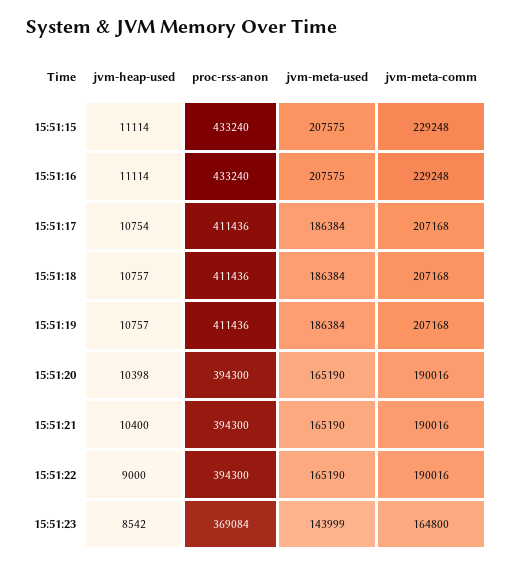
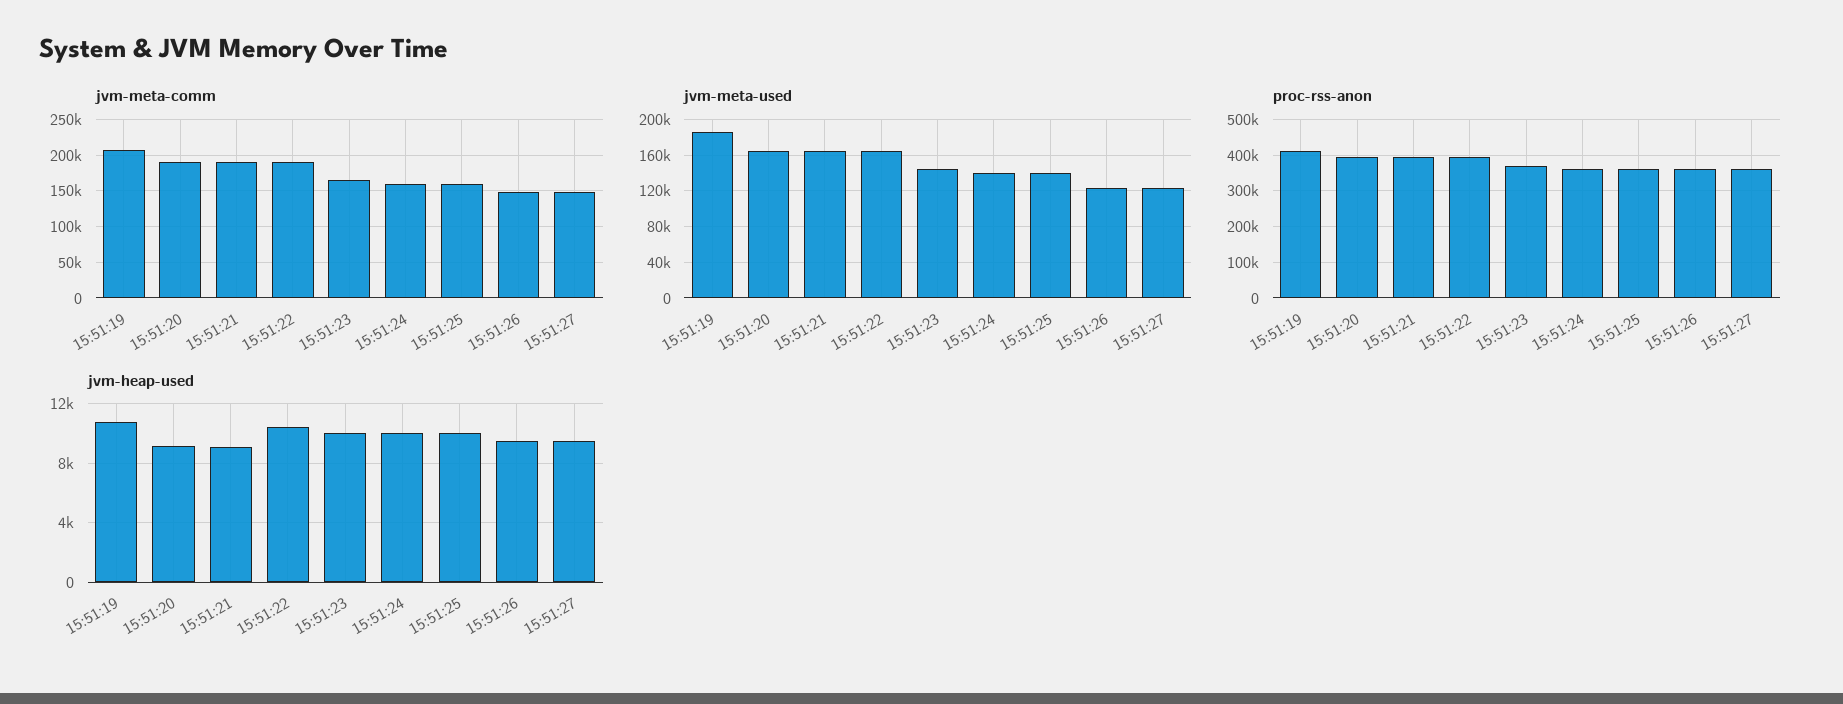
jvm-heap-used, 15:51:15: 11114 -> none
proc-rss-anon, 15:51:15: 433240 -> none
jvm-meta-used, 15:51:15: 207575 -> none
jvm-meta-comm, 15:51:15: 229248 -> none
jvm-heap-used, 15:51:16: 11114 -> none
proc-rss-anon, 15:51:16: 433240 -> none
jvm-meta-used, 15:51:16: 207575 -> none
jvm-meta-comm, 15:51:16: 229248 -> none
jvm-heap-used, 15:51:17: 10754 -> none
proc-rss-anon, 15:51:17: 411436 -> none
jvm-meta-used, 15:51:17: 186384 -> none
jvm-meta-comm, 15:51:17: 207168 -> none
jvm-heap-used, 15:51:18: 10757 -> none
proc-rss-anon, 15:51:18: 411436 -> none
jvm-meta-used, 15:51:18: 186384 -> none
jvm-meta-comm, 15:51:18: 207168 -> none
jvm-heap-used, 15:51:20: 10398 -> 9000
jvm-heap-used, 15:51:21: 10400 -> 9000
jvm-heap-used, 15:51:22: 9000 -> 10500
jvm-heap-used, 15:51:23: 8542 -> 10000
jvm-meta-comm, 15:51:24: none -> 160000
jvm-meta-comm, 15:51:25: none -> 160000
jvm-meta-comm, 15:51:26: none -> 150000
jvm-meta-comm, 15:51:27: none -> 150000
jvm-meta-used, 15:51:24: none -> 140000
jvm-meta-used, 15:51:25: none -> 140000
jvm-meta-used, 15:51:26: none -> 120000
jvm-meta-used, 15:51:27: none -> 120000
proc-rss-anon, 15:51:24: none -> 360000
proc-rss-anon, 15:51:25: none -> 360000
proc-rss-anon, 15:51:26: none -> 360000
proc-rss-anon, 15:51:27: none -> 360000
jvm-heap-used, 15:51:24: none -> 10000
jvm-heap-used, 15:51:25: none -> 10000
jvm-heap-used, 15:51:26: none -> 9500
jvm-heap-used, 15:51:27: none -> 9500

